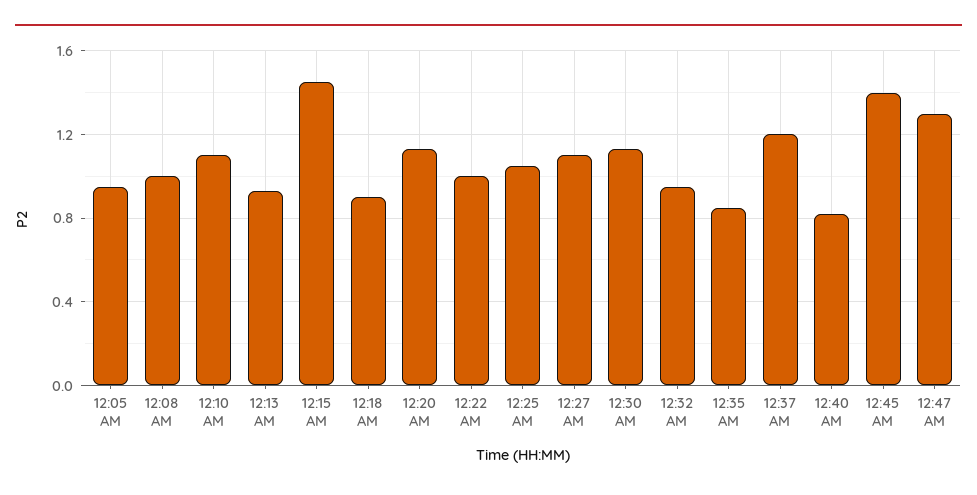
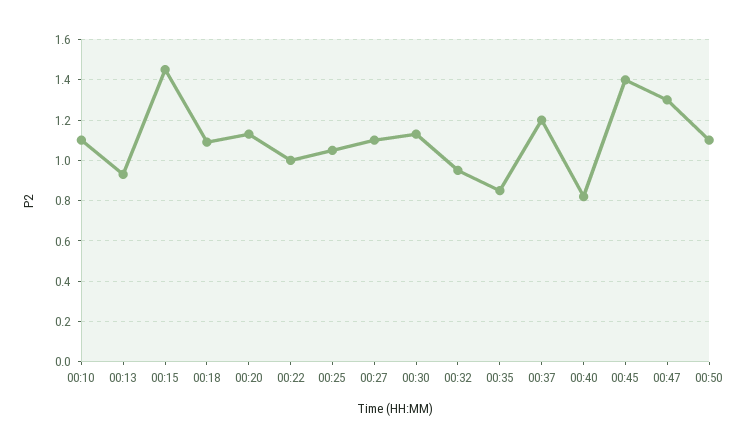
12:05 AM: 0.95 -> none
12:08 AM: 1 -> none
12:18 AM: 0.9 -> 1.1
00:50: none -> 1.1

